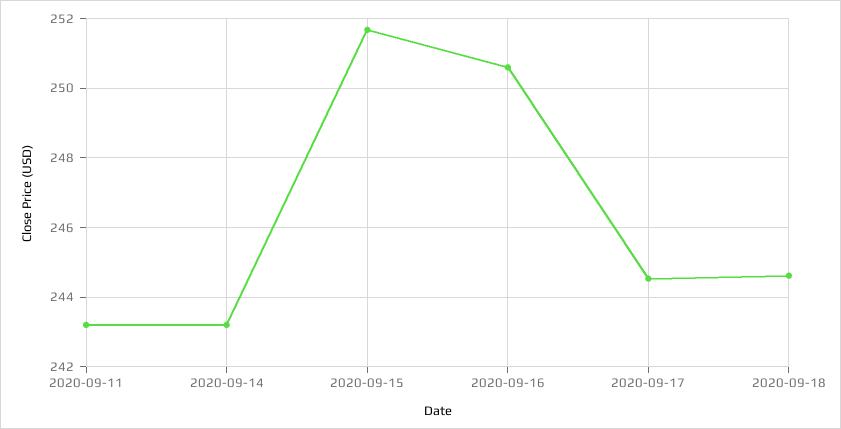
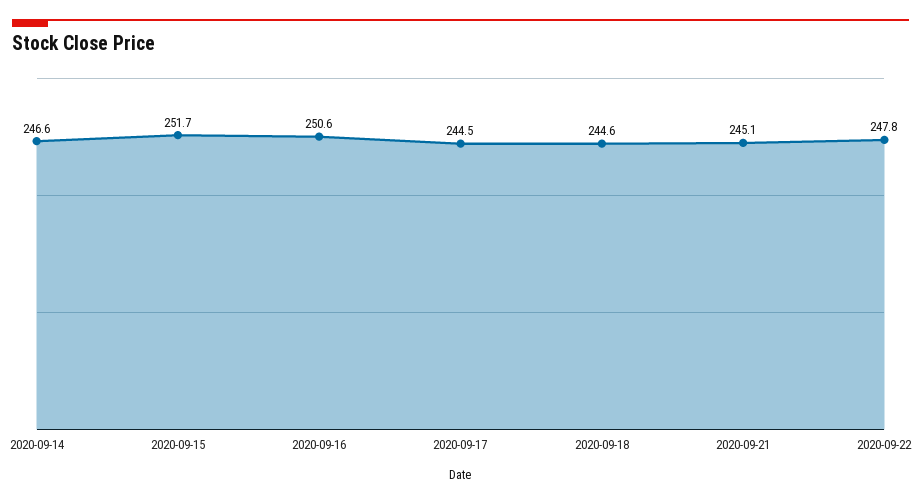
2020-09-11: 243.2 -> none
2020-09-14: 243.2 -> 246.6
2020-09-21: none -> 245.1
2020-09-22: none -> 247.8

